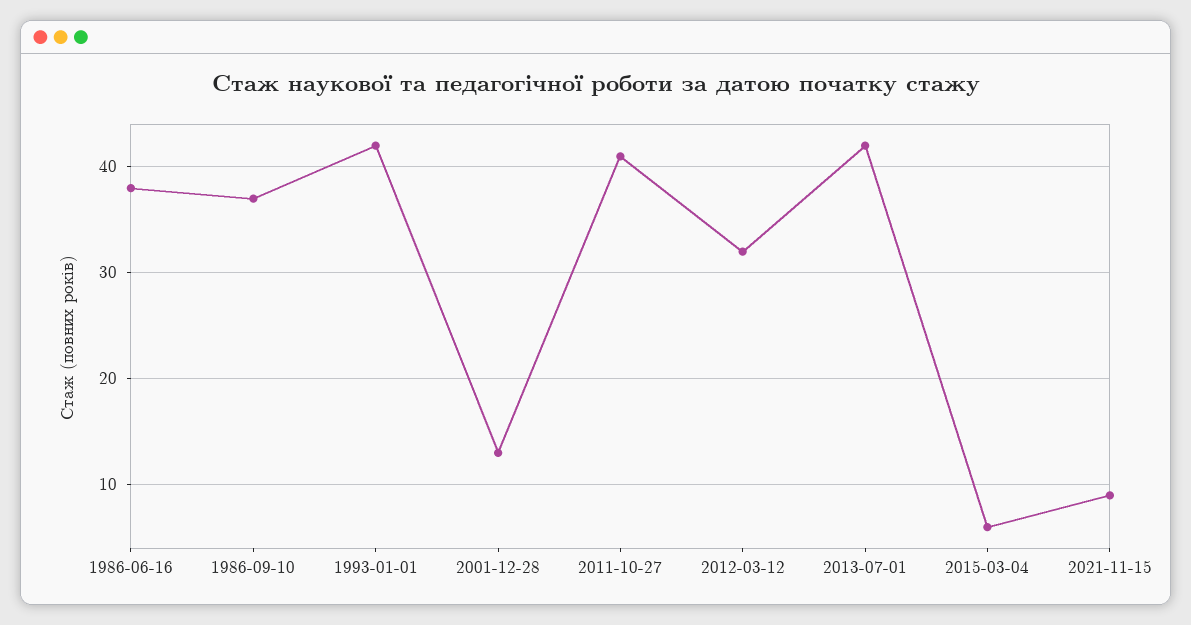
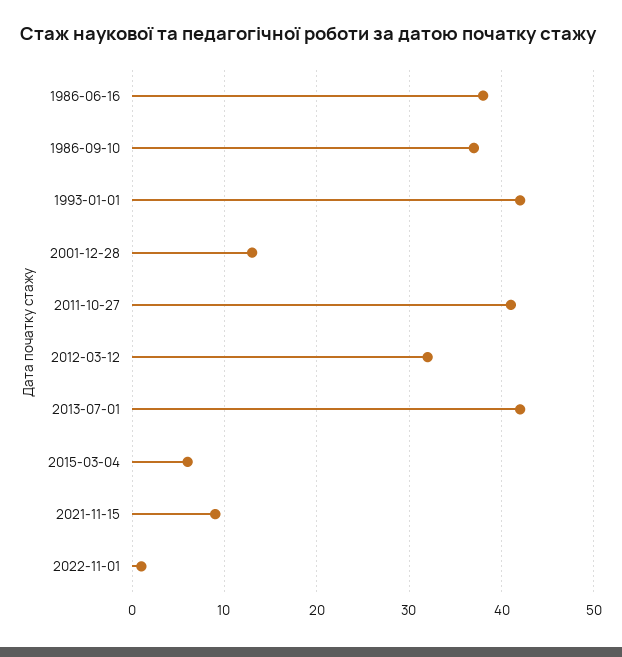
2022-11-01: none -> 1

